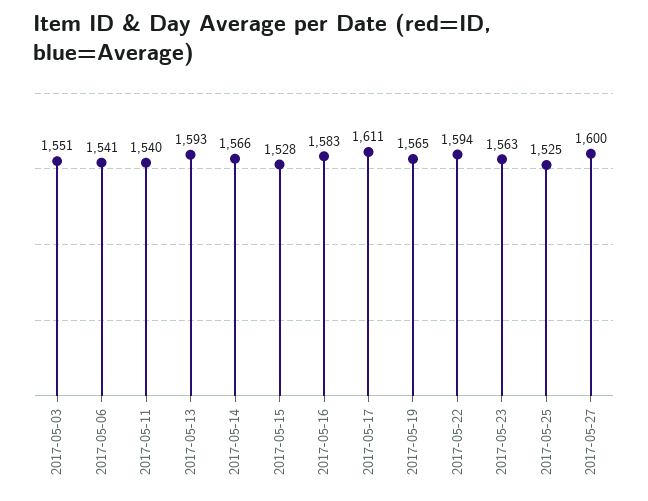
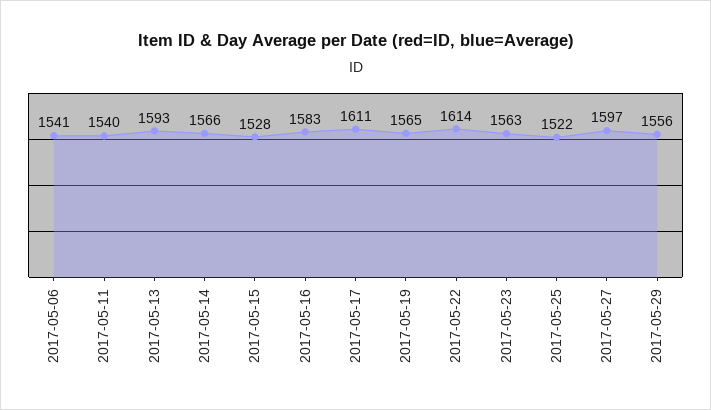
2017-05-03: 1551 -> none
2017-05-22: 1594 -> 1614
2017-05-25: 1525 -> 1522
2017-05-27: 1600 -> 1597
2017-05-29: none -> 1556

